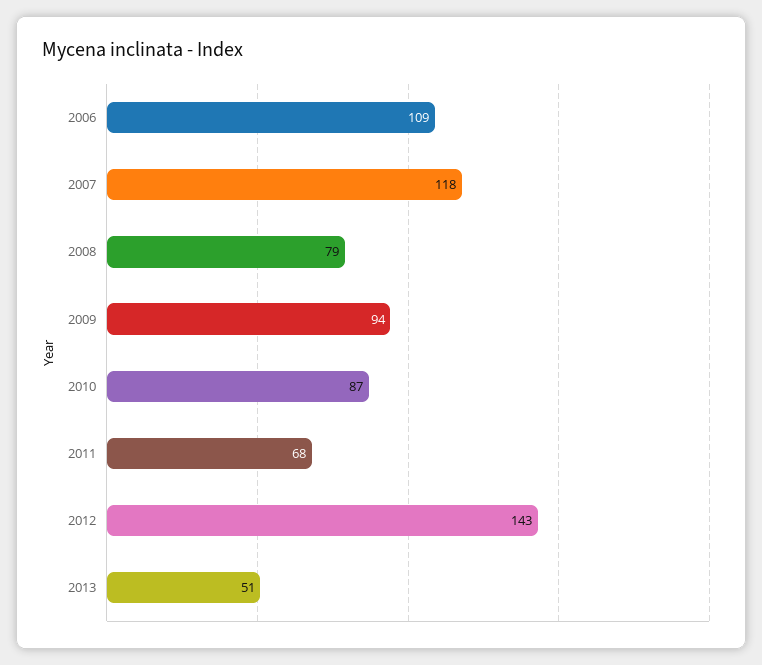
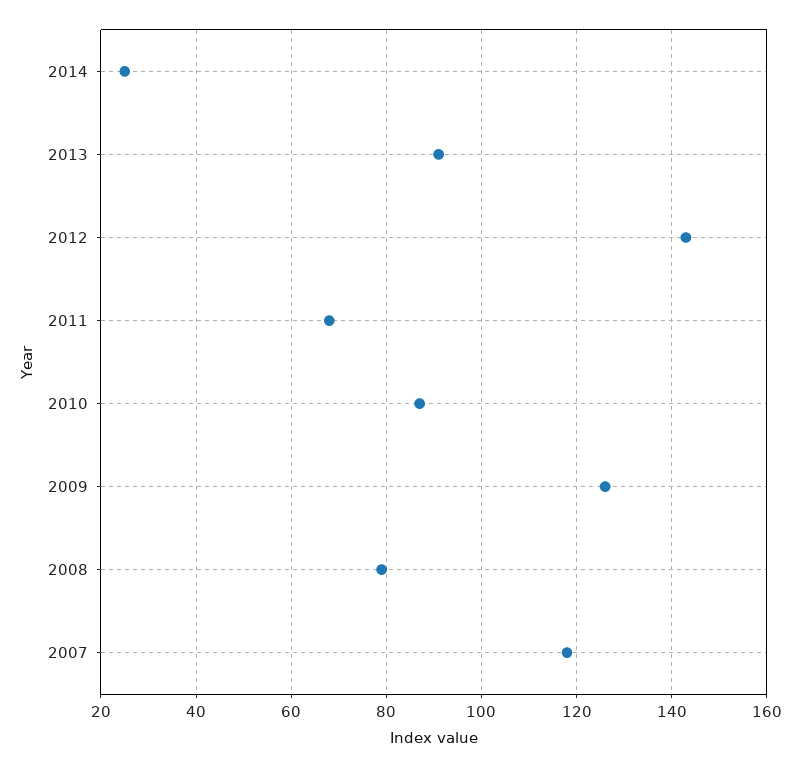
2006: 109 -> none
2009: 94 -> 125
2013: 51 -> 90
2014: none -> 25

